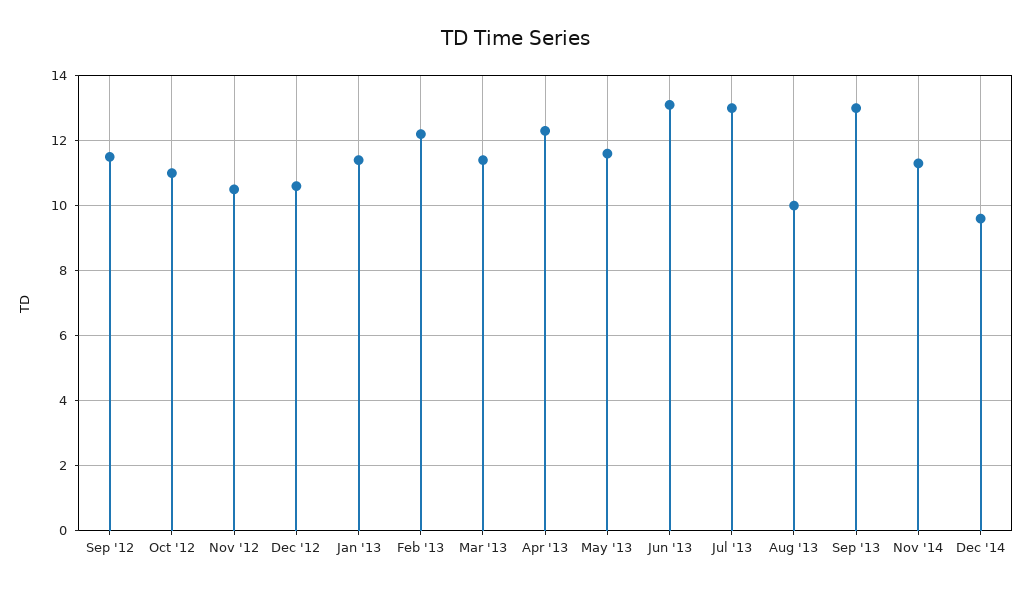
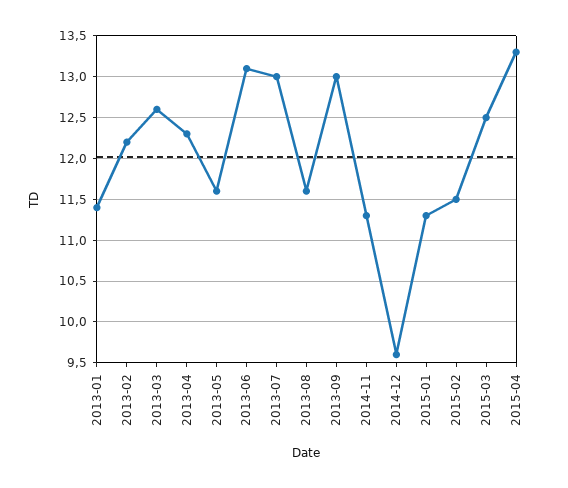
Sep '12: 11.5 -> none
Oct '12: 11 -> none
Nov '12: 10.5 -> none
Dec '12: 10.5 -> none
Mar '13: 11.5 -> 12.6
Aug '13: 10 -> 11.6
2015-01: none -> 11.3
2015-02: none -> 11.5
2015-03: none -> 12.5
2015-04: none -> 13.3

